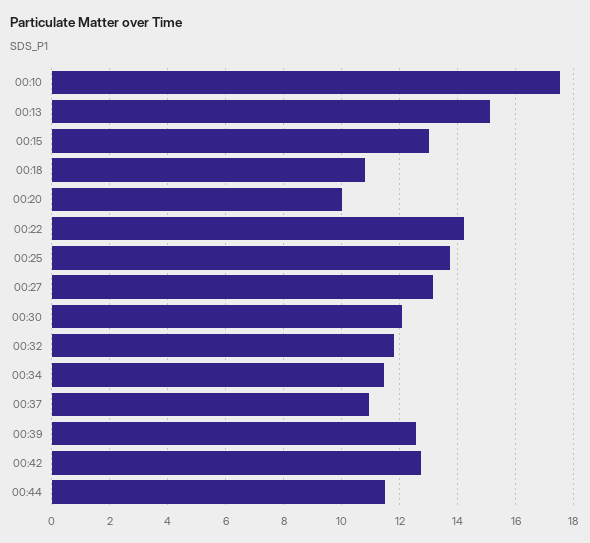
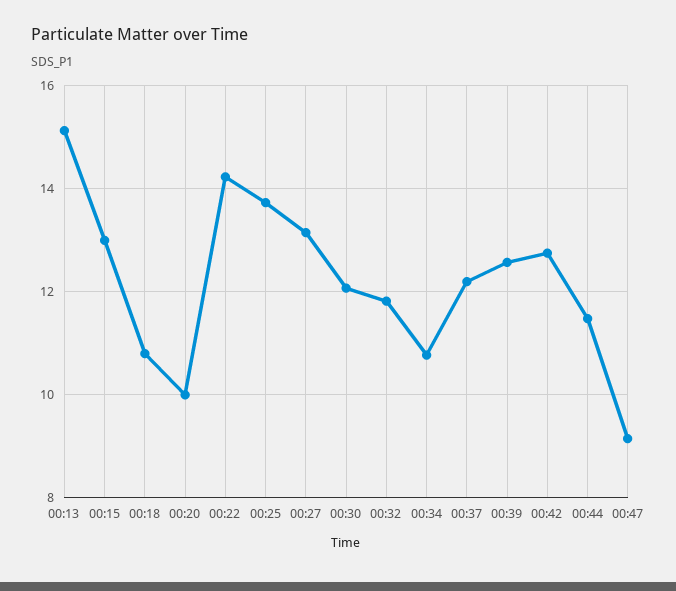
00:10: 17.5 -> none
00:34: 11.5 -> 10.8
00:37: 11 -> 12.2
00:47: none -> 9.2

